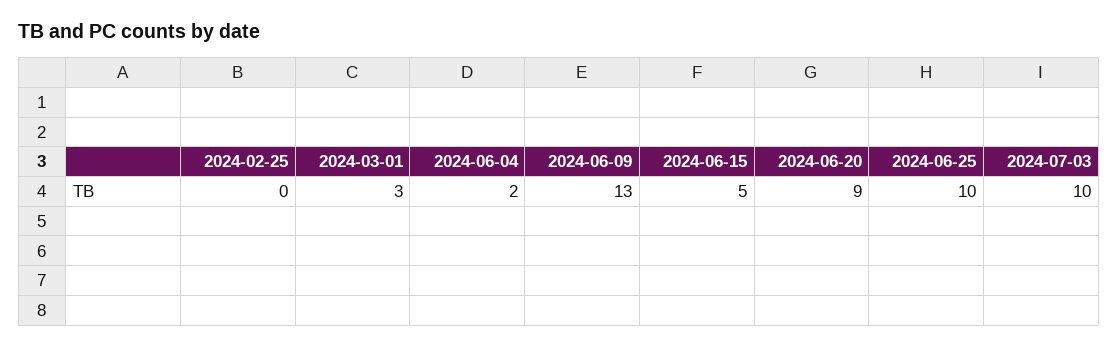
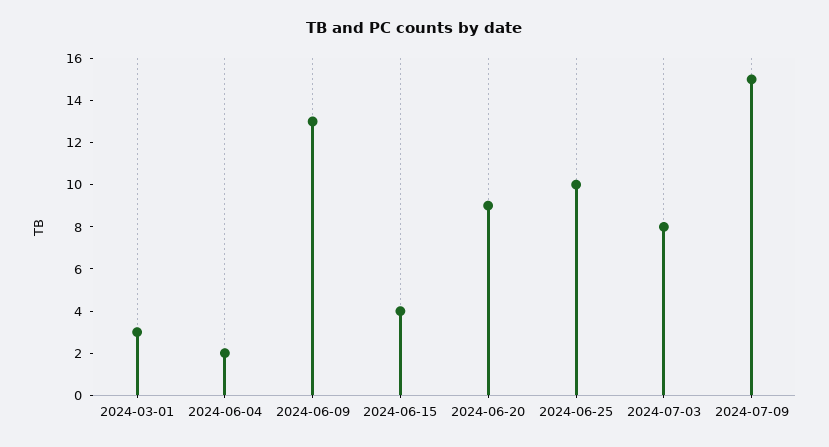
2024-02-25: 0 -> none
2024-06-15: 5 -> 4
2024-07-03: 10 -> 8
2024-07-09: none -> 15

